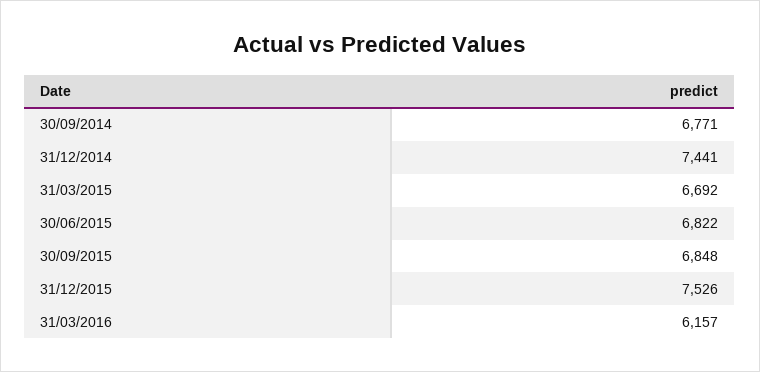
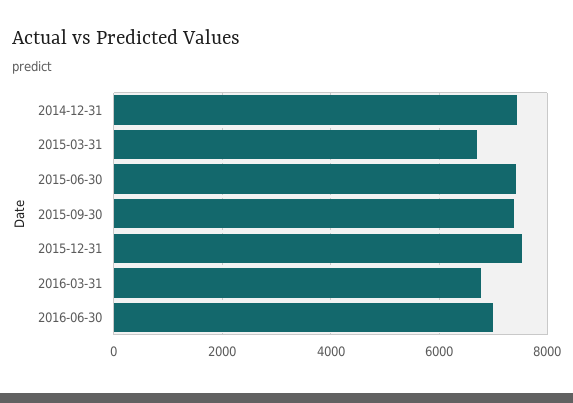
30/09/2014: 6771 -> none
30/06/2015: 6822 -> 7400
30/09/2015: 6848 -> 7400
31/03/2016: 6157 -> 6800
2016-06-30: none -> 7000

